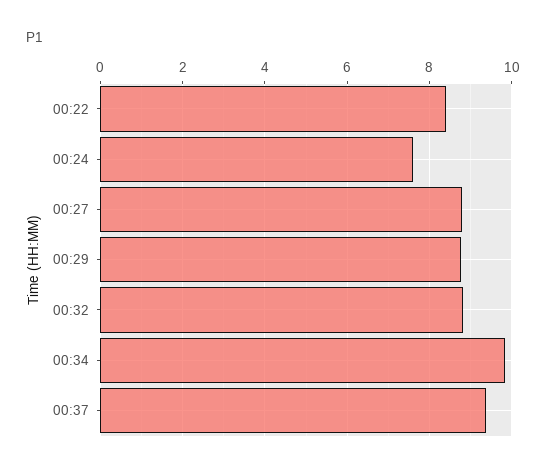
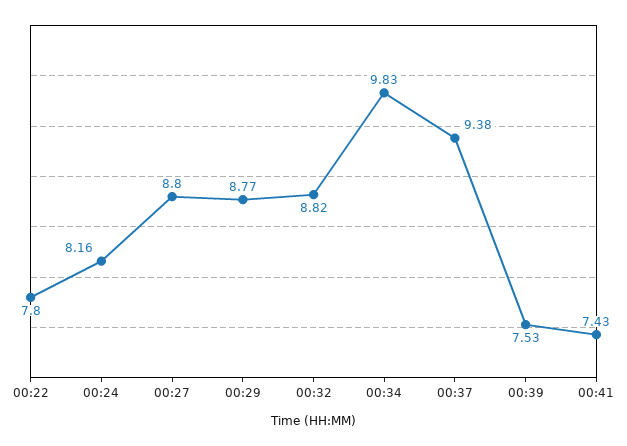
00:22: 8.4 -> 7.8
00:24: 7.6 -> 8.16
00:39: none -> 7.53
00:41: none -> 7.43

